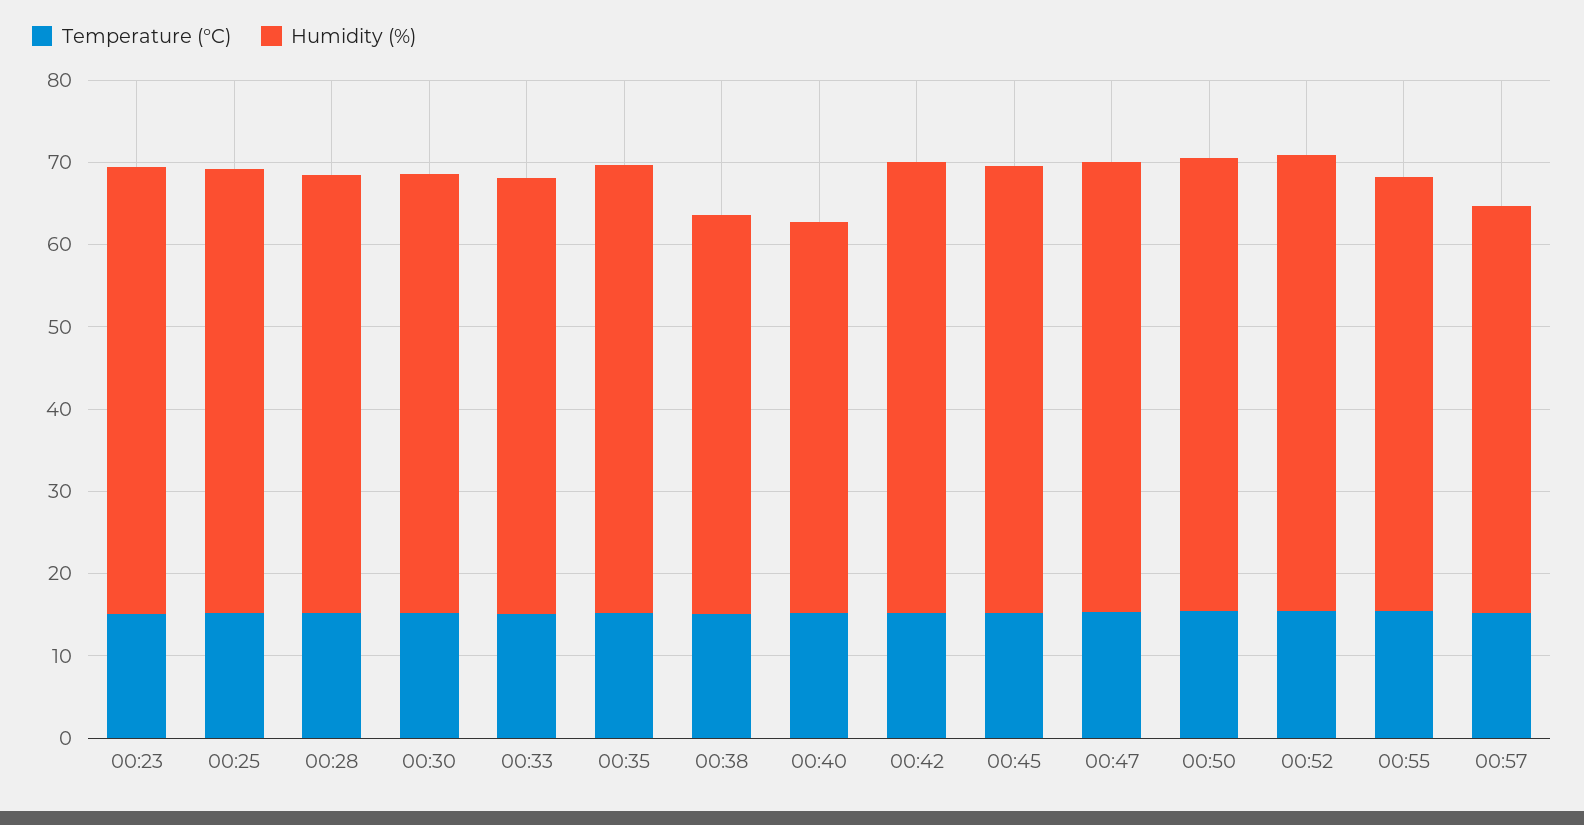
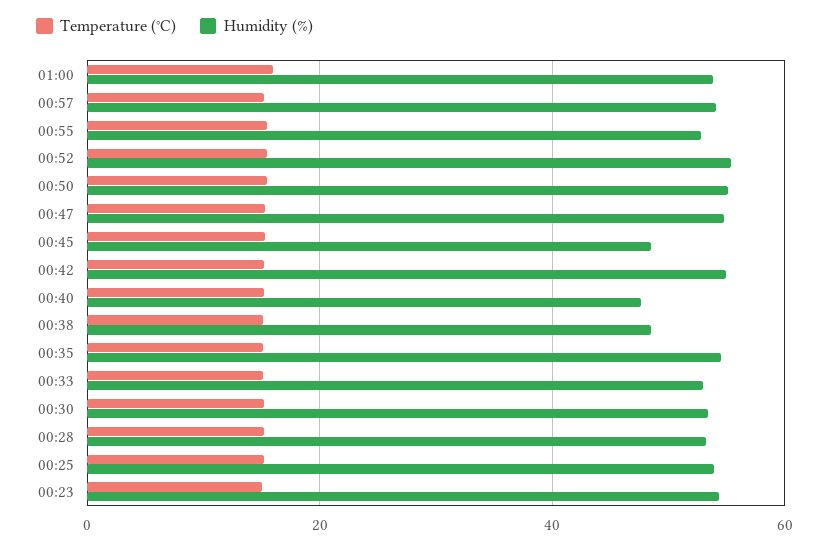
Humidity (%), 00:45: 54 -> 48
Humidity (%), 00:57: 50 -> 54
Temperature (°C), 01:00: none -> 16
Humidity (%), 01:00: none -> 54

